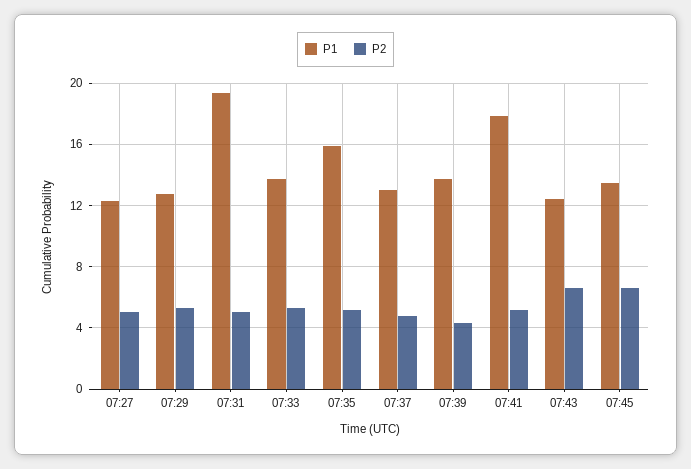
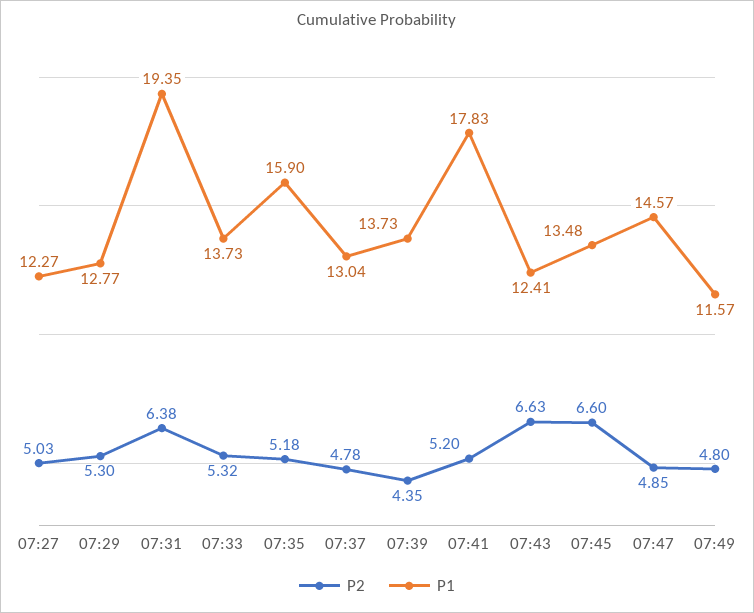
P2, 07:31: 5 -> 6.38
P2, 07:47: none -> 4.85
P1, 07:47: none -> 14.57
P2, 07:49: none -> 4.8
P1, 07:49: none -> 11.57

